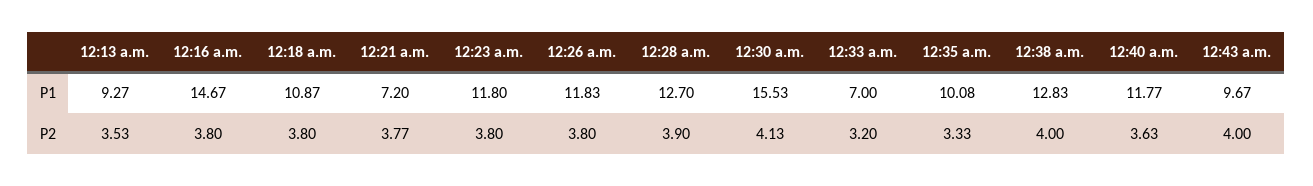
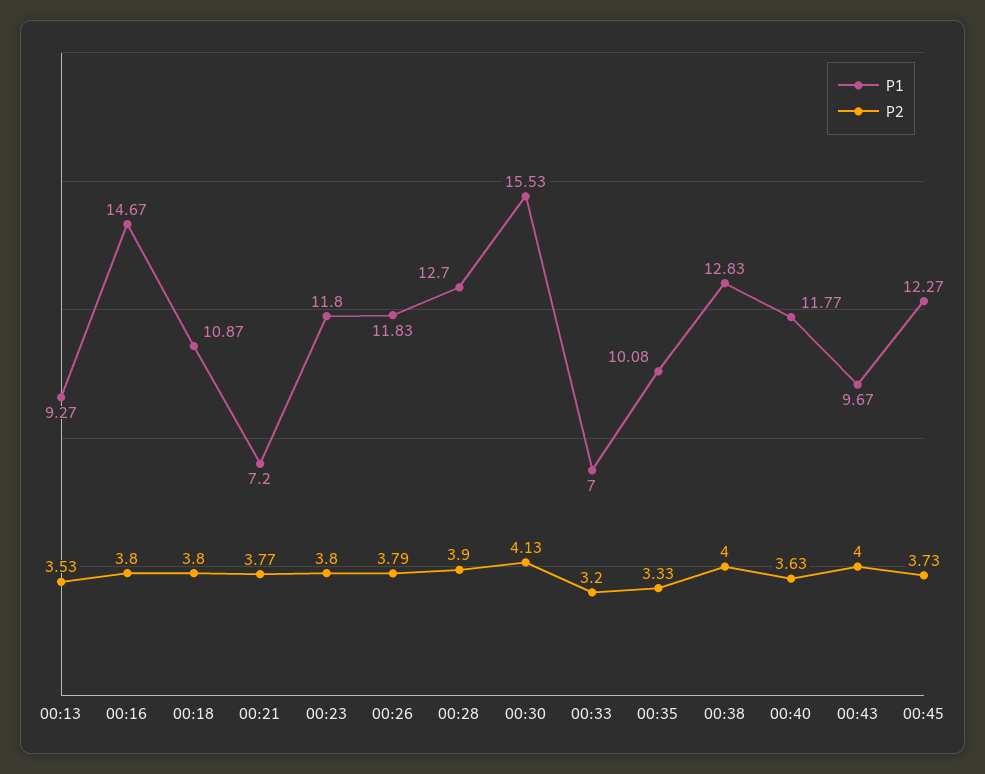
P2, 12:26 a.m.: 3.8 -> 3.79
P1, 00:45: none -> 12.27
P2, 00:45: none -> 3.73

